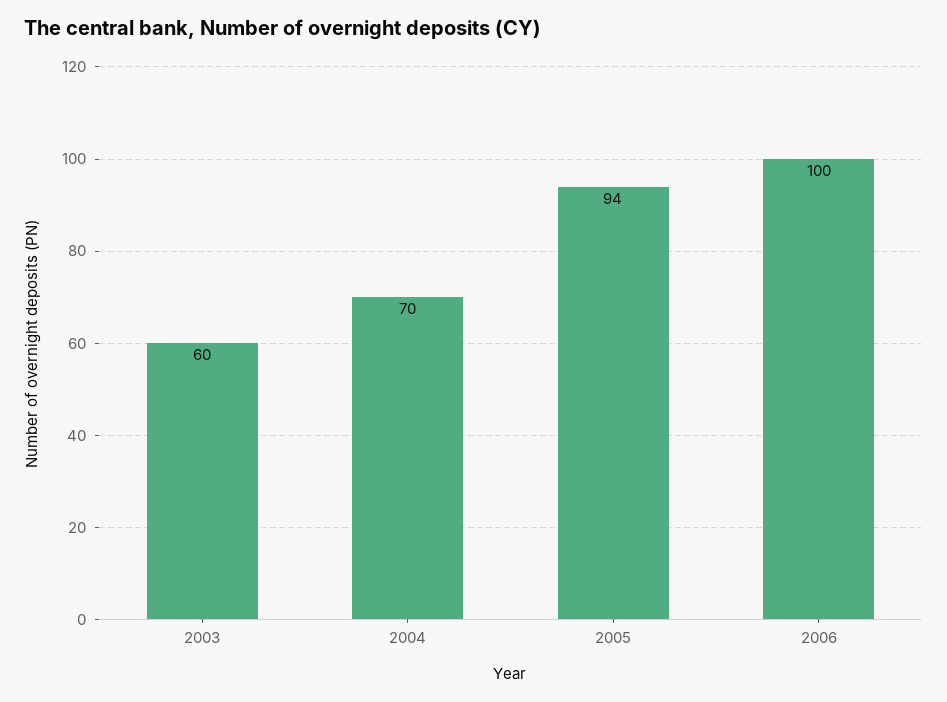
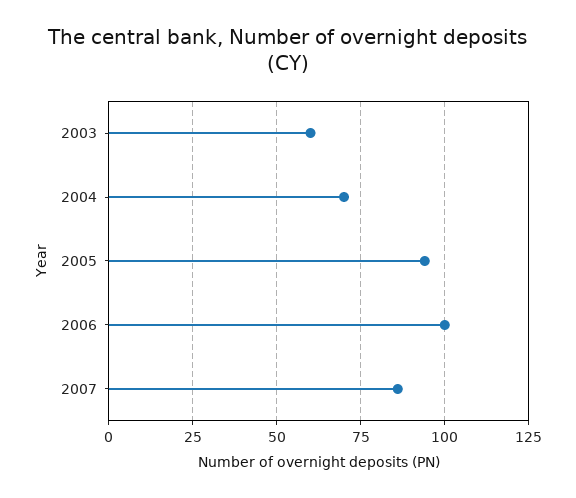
2007: none -> 85

